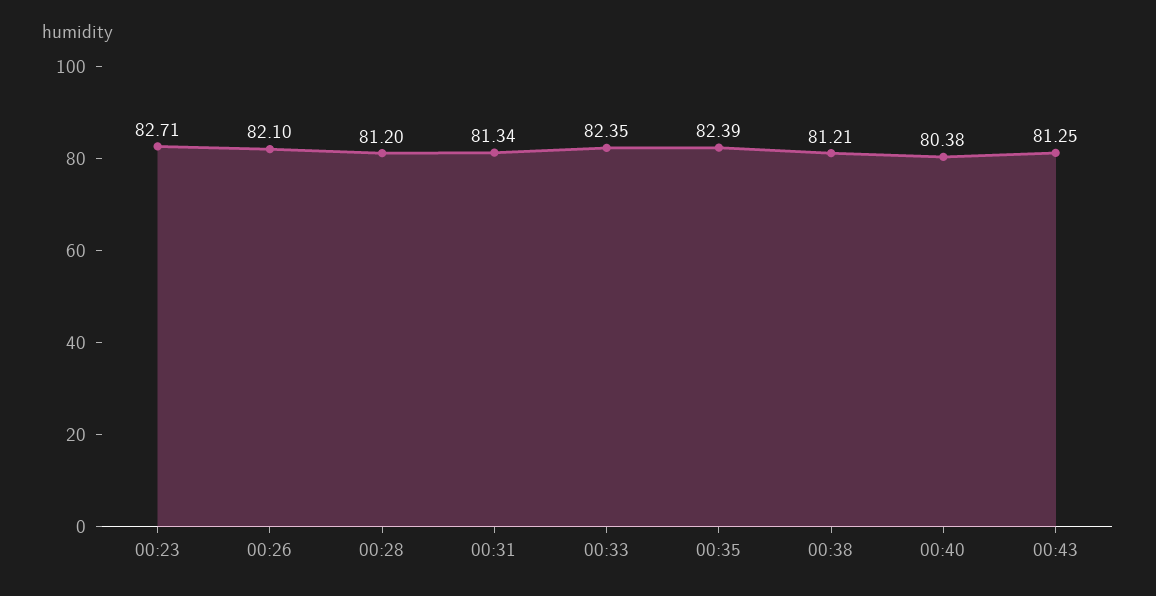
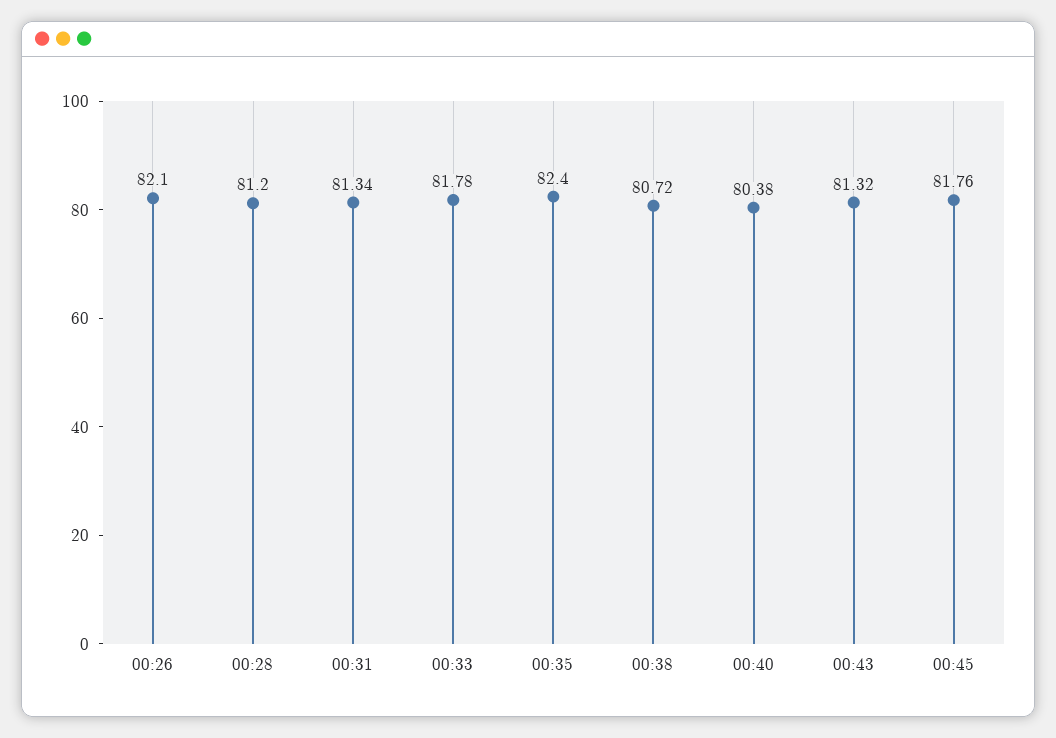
00:23: 82.71 -> none
00:33: 82.35 -> 81.78
00:35: 82.39 -> 82.4
00:38: 81.21 -> 80.72
00:43: 81.25 -> 81.32
00:45: none -> 81.76

